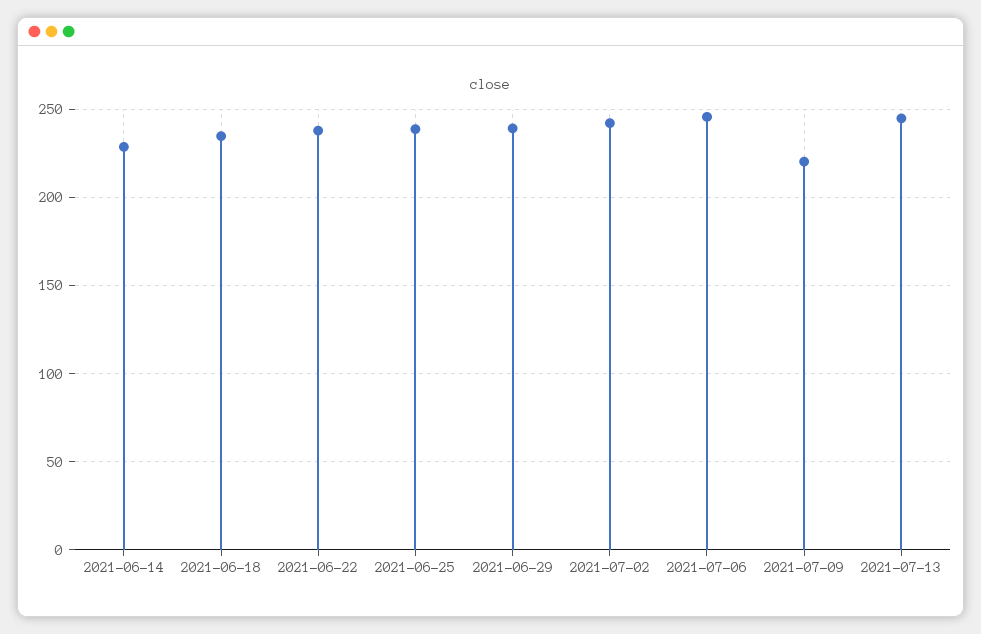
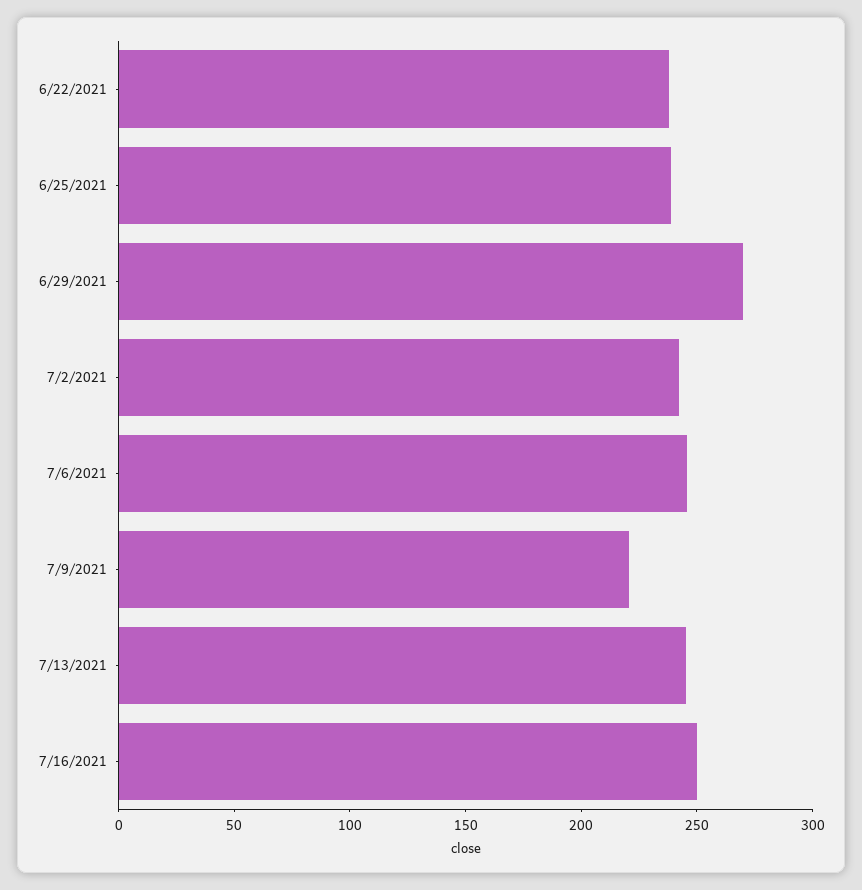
2021-06-14: 230 -> none
2021-06-18: 235 -> none
2021-06-29: 240 -> 270
7/16/2021: none -> 250

